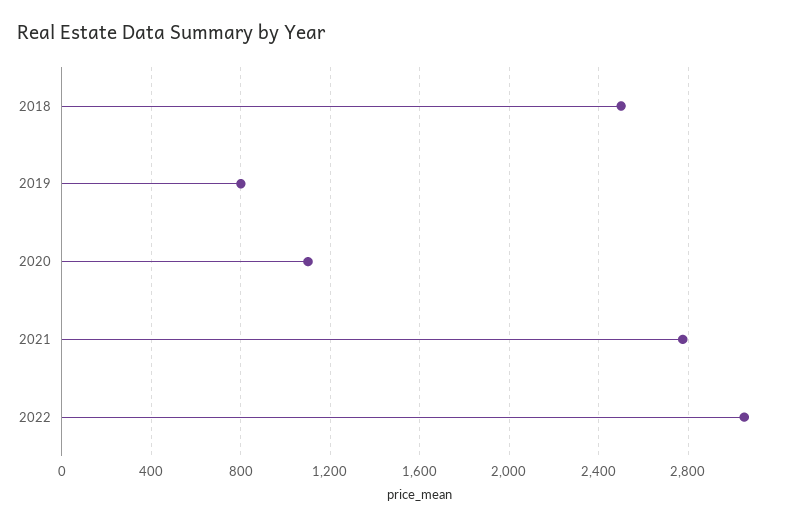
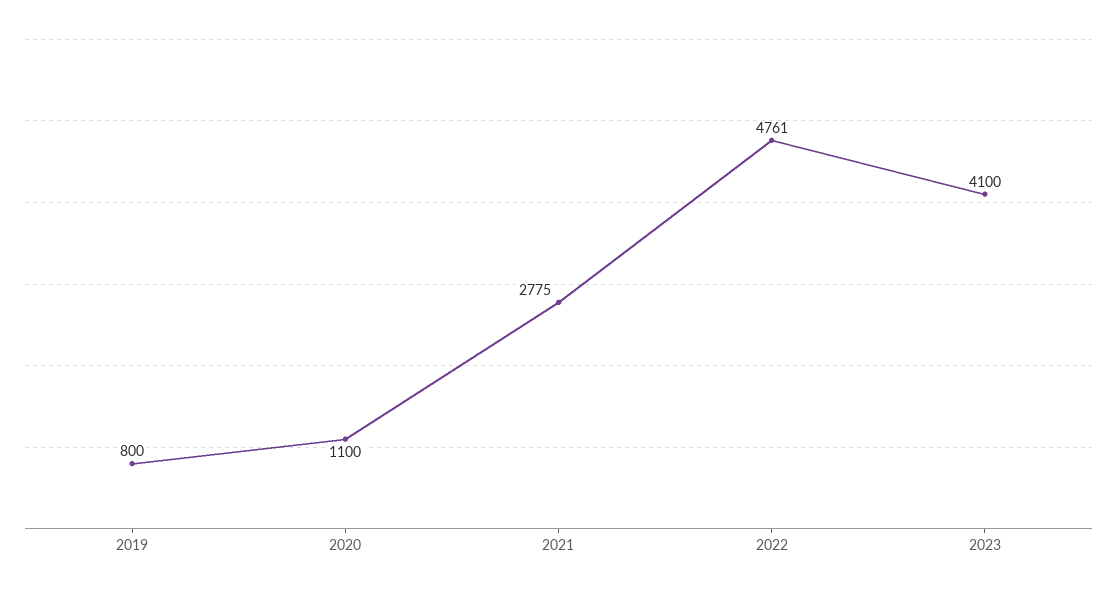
2018: 2500 -> none
2022: 3050 -> 4761
2023: none -> 4100

